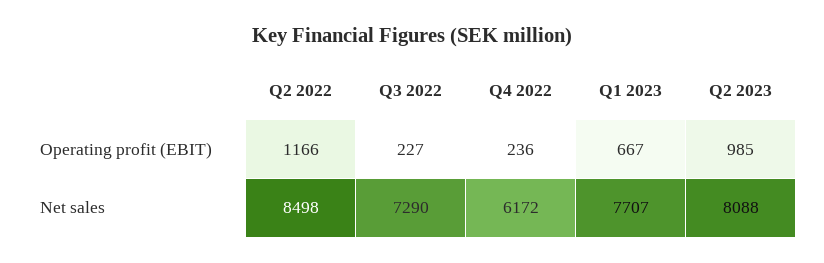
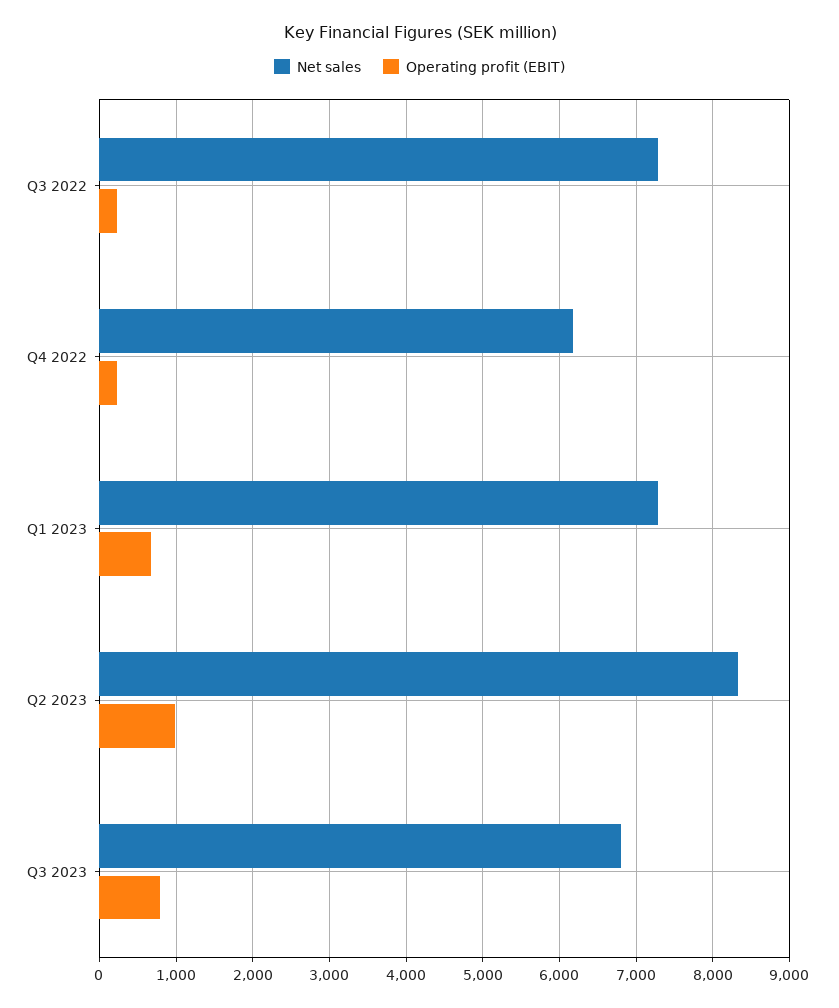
Operating profit (EBIT), Q2 2022: 1166 -> none
Net sales, Q2 2022: 8498 -> none
Net sales, Q1 2023: 7707 -> 7300
Net sales, Q2 2023: 8088 -> 8300
Net sales, Q3 2023: none -> 6800
Operating profit (EBIT), Q3 2023: none -> 800

